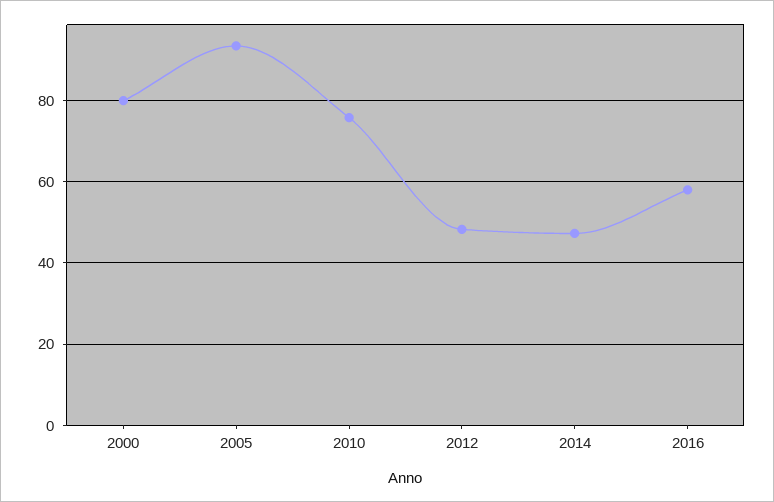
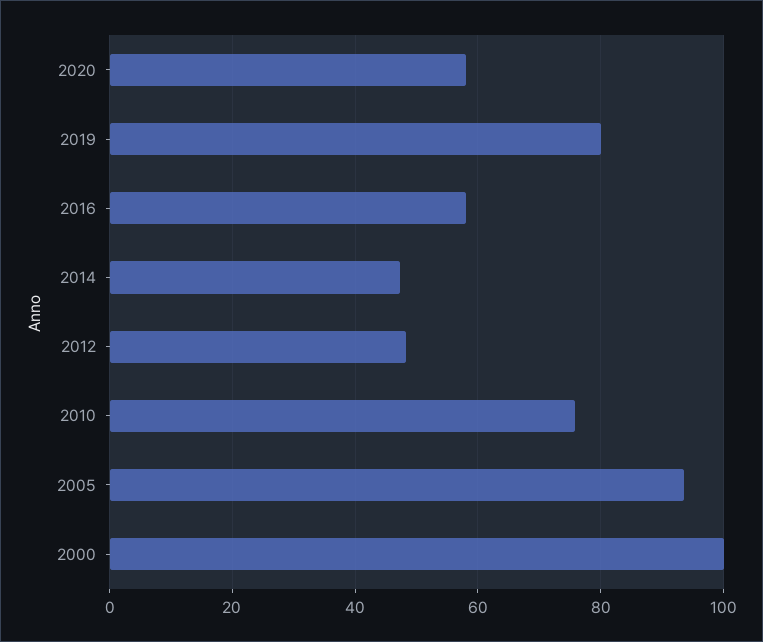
2000: 80 -> 100
2020: none -> 58
2019: none -> 80

